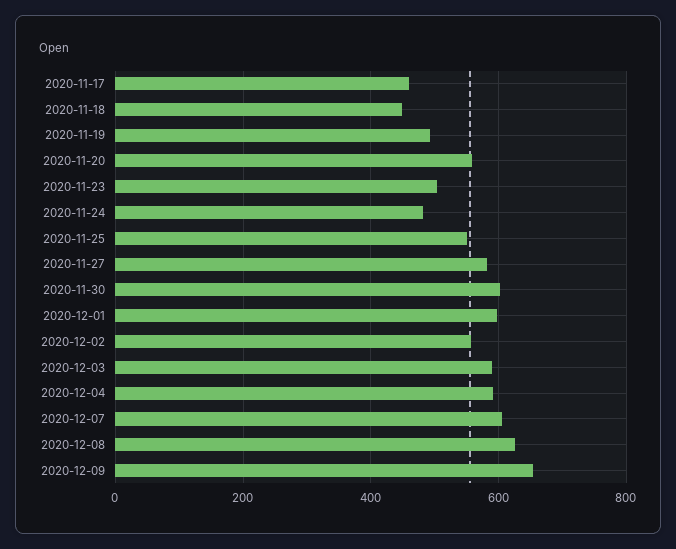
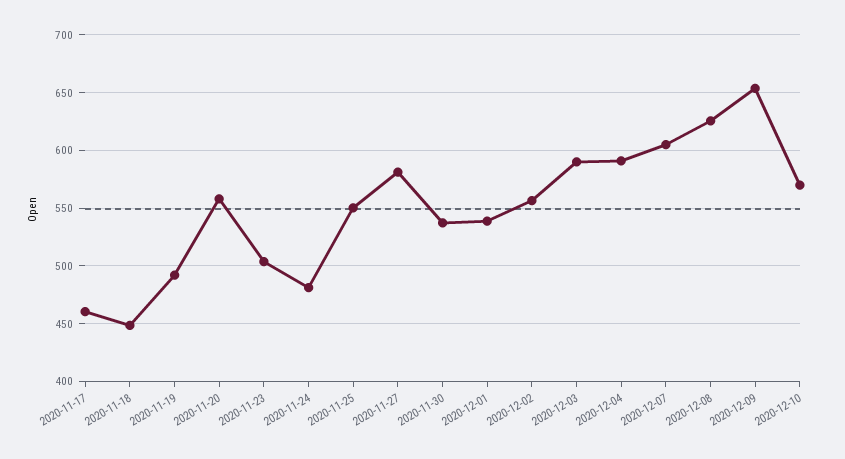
2020-11-30: 600 -> 540
2020-12-01: 600 -> 540
2020-12-10: none -> 570

